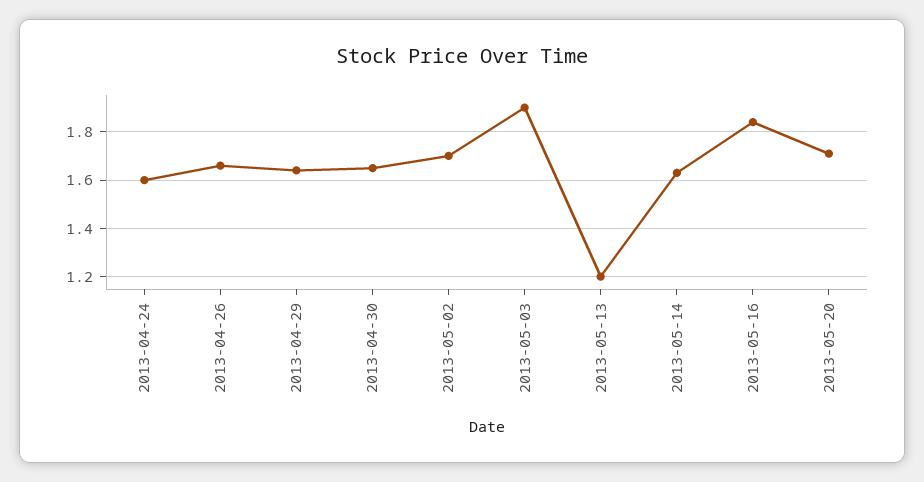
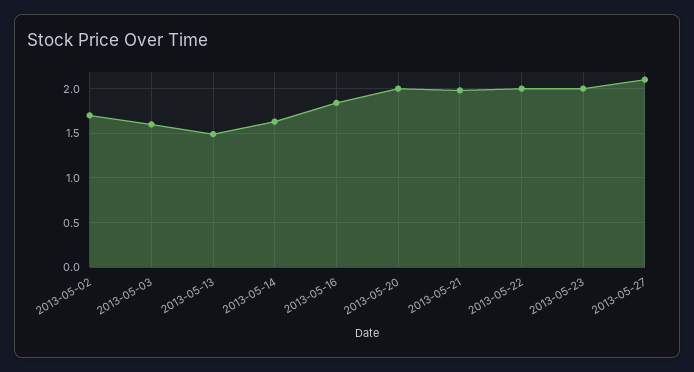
2013-04-24: 1.6 -> none
2013-04-26: 1.65 -> none
2013-04-29: 1.65 -> none
2013-04-30: 1.65 -> none
2013-05-03: 1.9 -> 1.6
2013-05-13: 1.2 -> 1.5
2013-05-20: 1.7 -> 2
2013-05-21: none -> 2
2013-05-22: none -> 2
2013-05-23: none -> 2
2013-05-27: none -> 2.1

